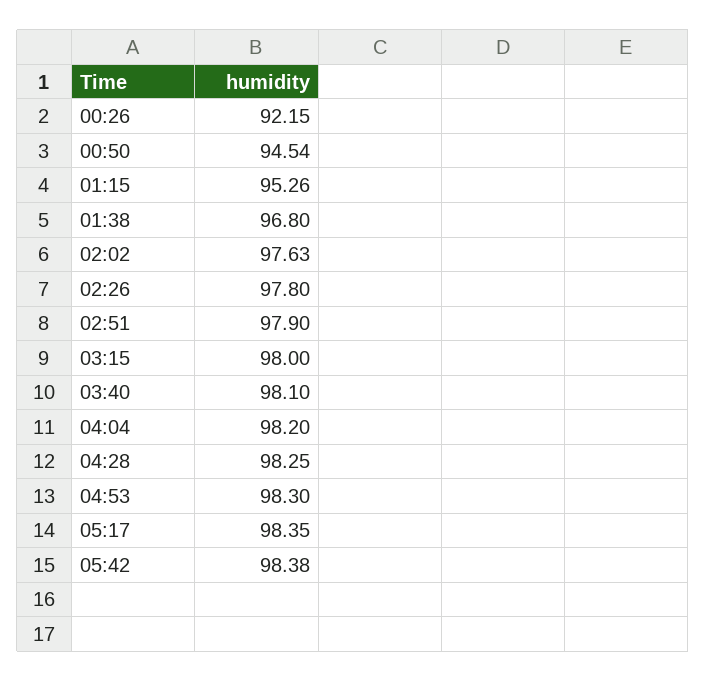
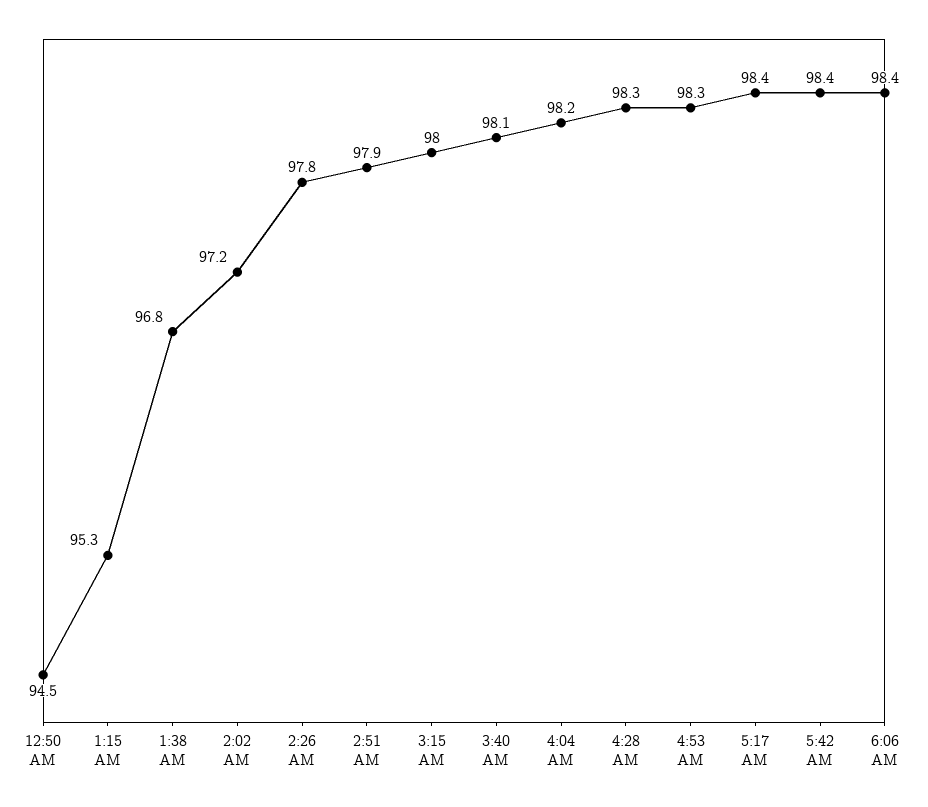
00:26: 92.15 -> none
02:02: 97.63 -> 97.2
6:06 AM: none -> 98.4

